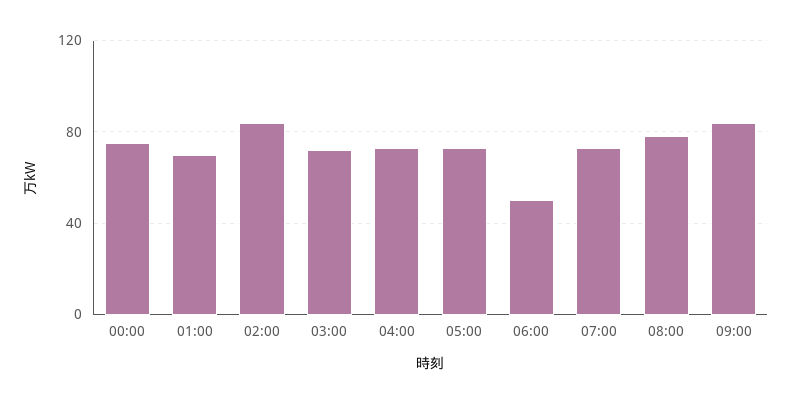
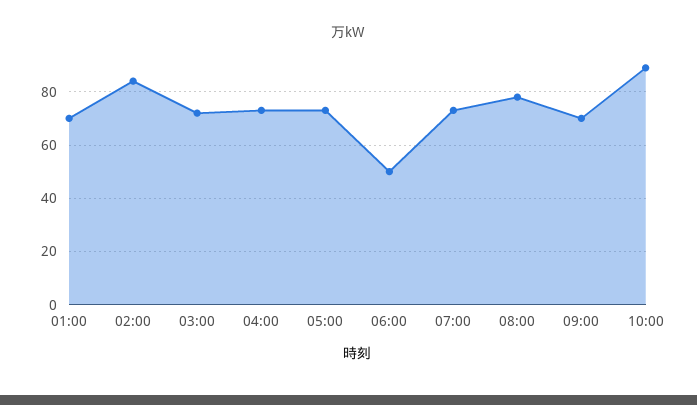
00:00: 75 -> none
09:00: 85 -> 70
10:00: none -> 90

